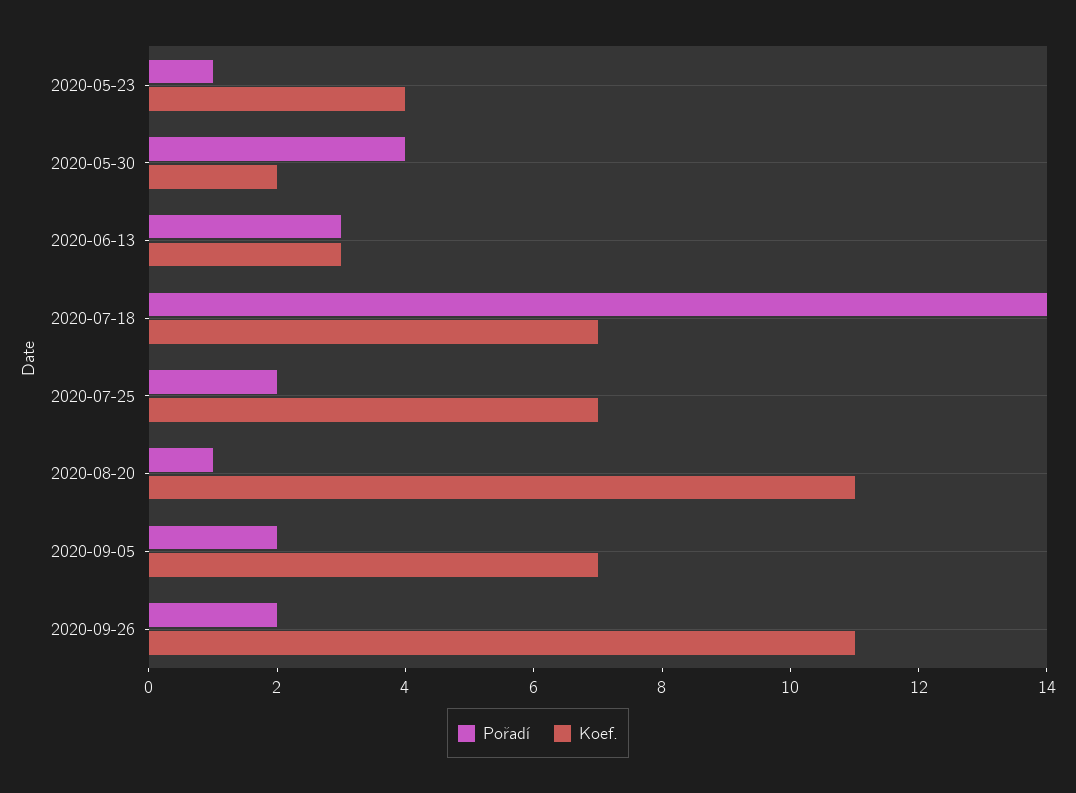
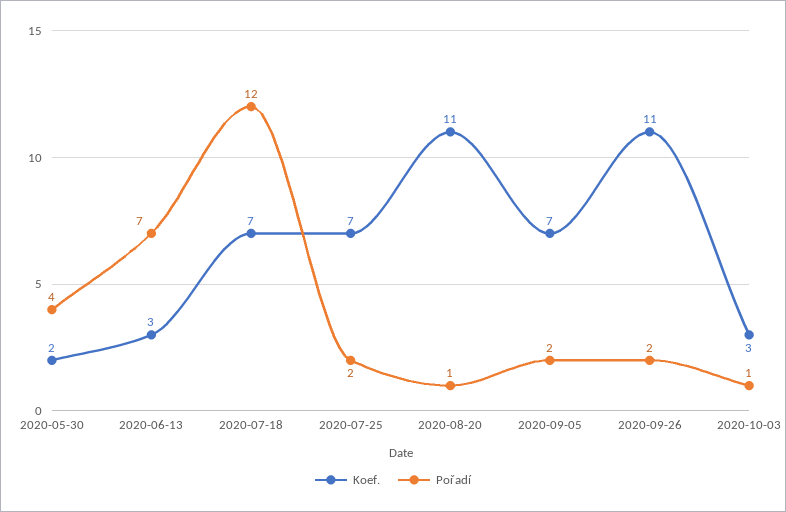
Pořadí, 2020-05-23: 1 -> none
Koef., 2020-05-23: 4 -> none
Pořadí, 2020-06-13: 3 -> 7
Pořadí, 2020-07-18: 14 -> 12
Koef., 2020-10-03: none -> 3
Pořadí, 2020-10-03: none -> 1

